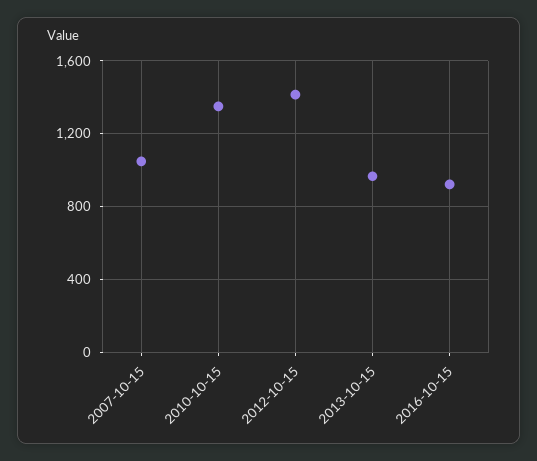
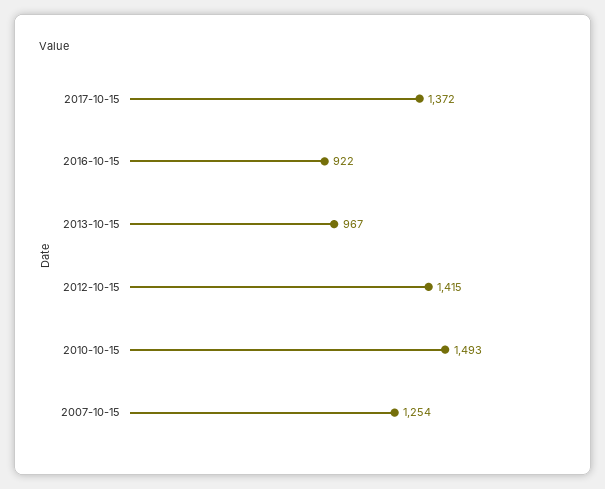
2007-10-15: 1050 -> 1254
2010-10-15: 1350 -> 1493
2017-10-15: none -> 1372

